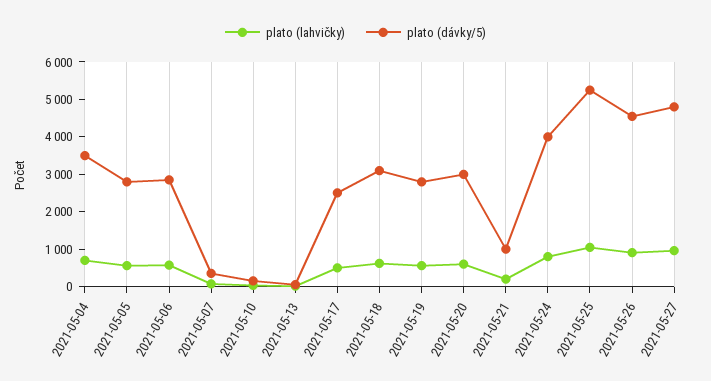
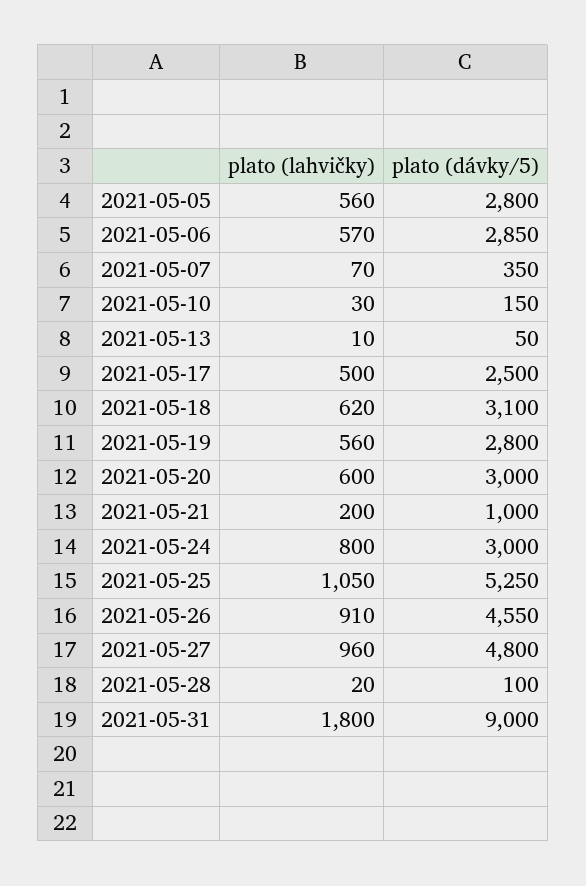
plato (lahvičky), 2021-05-04: 750 -> none
plato (dávky/5), 2021-05-04: 3500 -> none
plato (dávky/5), 2021-05-24: 4000 -> 3000
plato (lahvičky), 2021-05-28: none -> 20
plato (dávky/5), 2021-05-28: none -> 100
plato (lahvičky), 2021-05-31: none -> 1800
plato (dávky/5), 2021-05-31: none -> 9000

